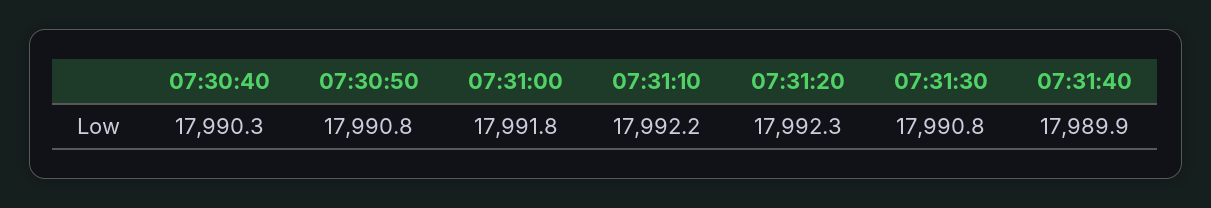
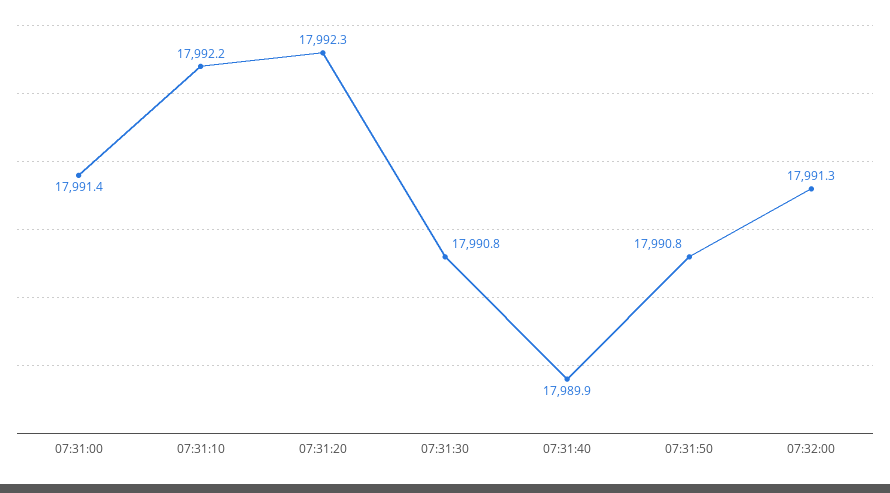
07:30:40: 17990.3 -> none
07:30:50: 17990.8 -> none
07:31:00: 17991.8 -> 17991.4
07:31:50: none -> 17990.8
07:32:00: none -> 17991.3

